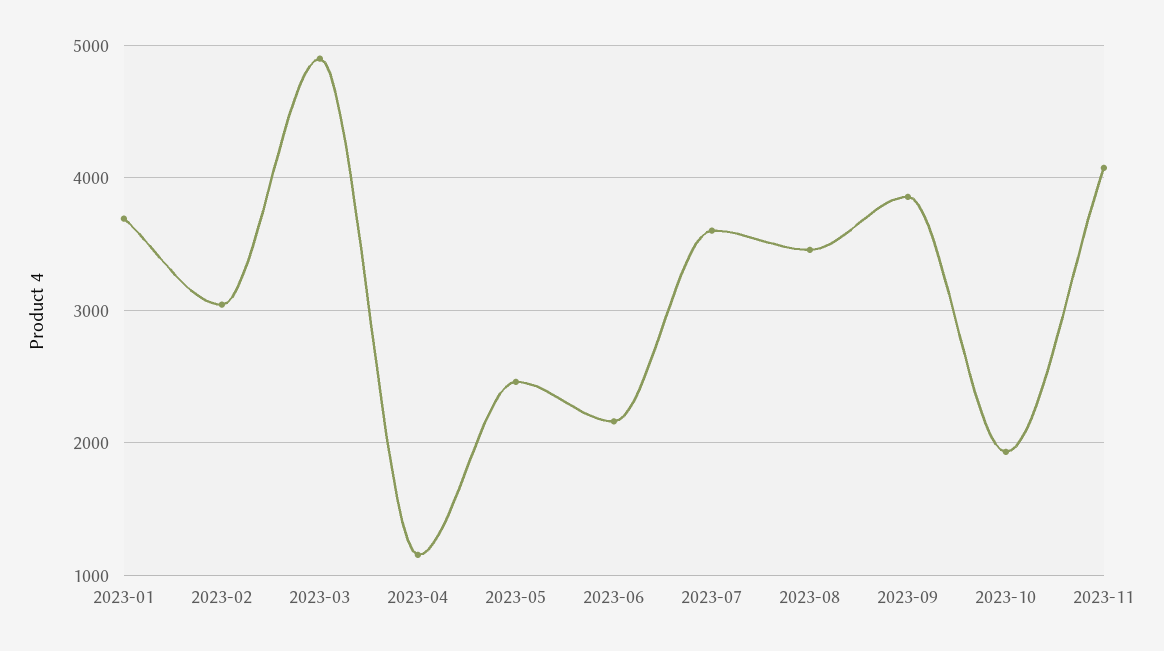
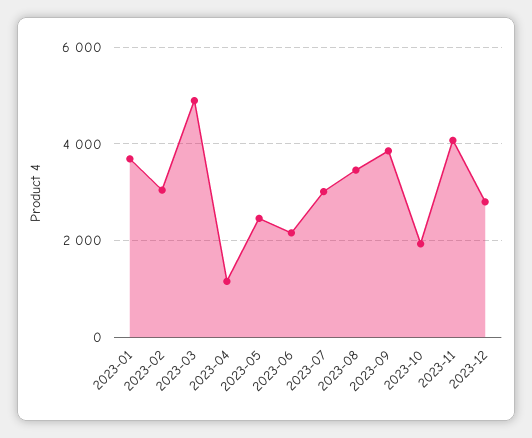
2023-07: 3600 -> 3000
2023-12: none -> 2800

